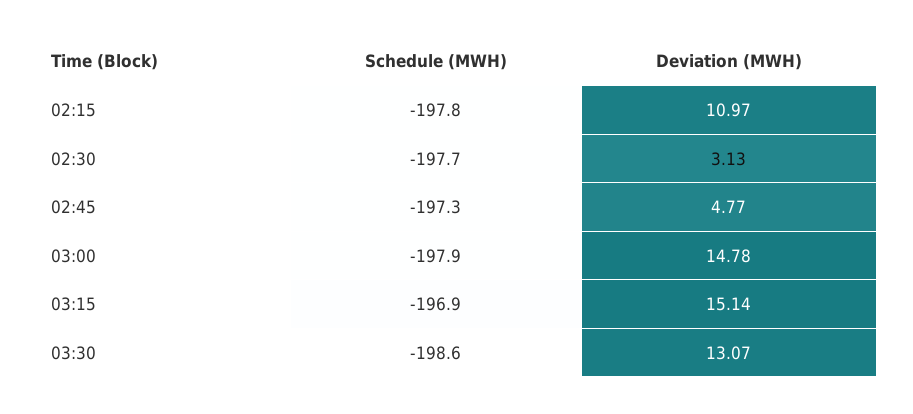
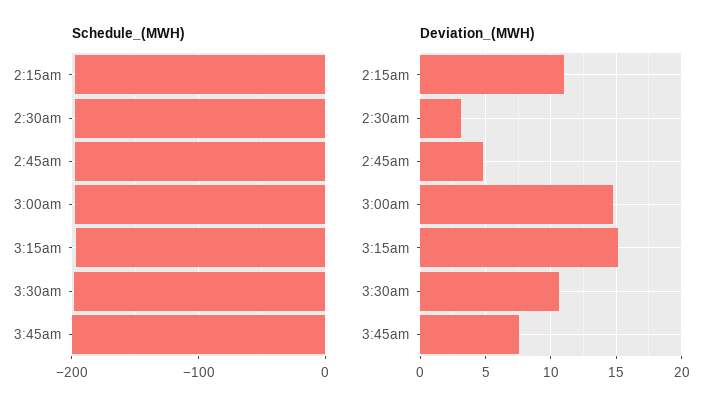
Deviation (MWH), 03:30: 13.07 -> 10.5
Schedule (MWH), 3:45am: none -> -200
Deviation (MWH), 3:45am: none -> 7.5

